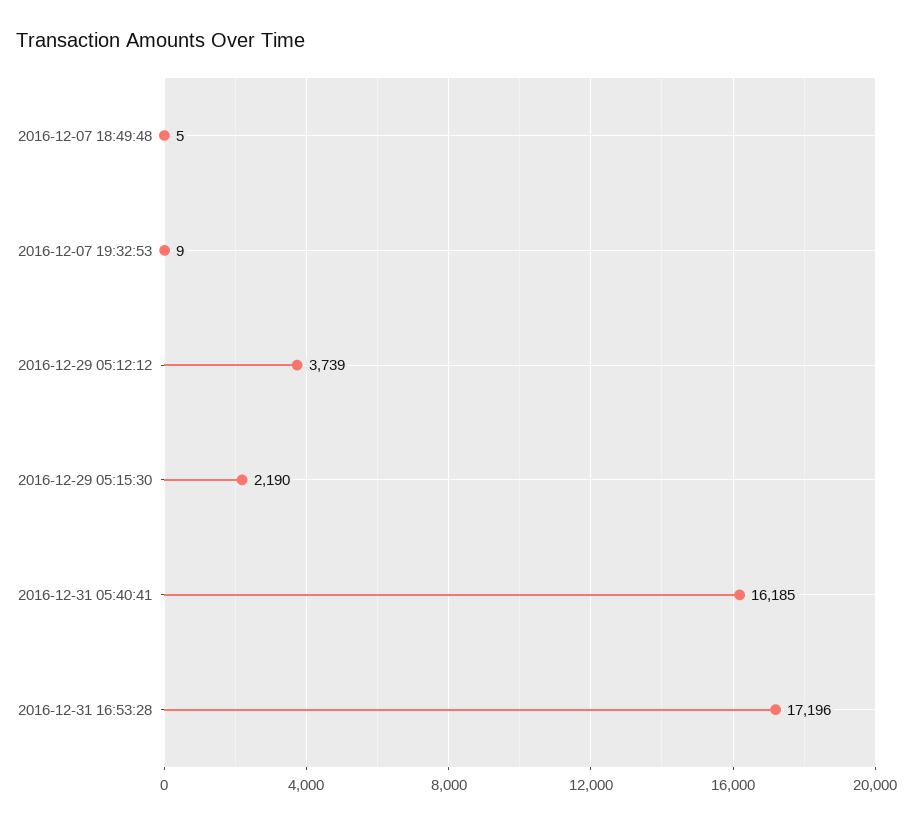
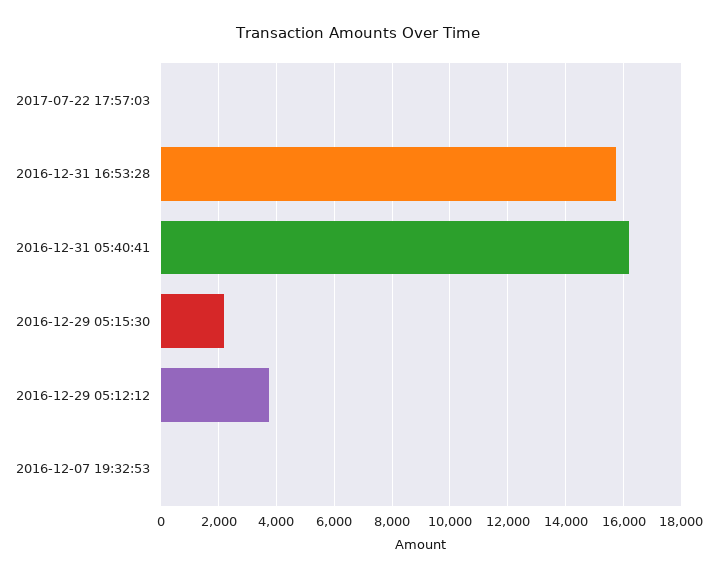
2016-12-07 18:49:48: 5 -> none
2016-12-31 16:53:28: 17196 -> 15750
2017-07-22 17:57:03: none -> 0

